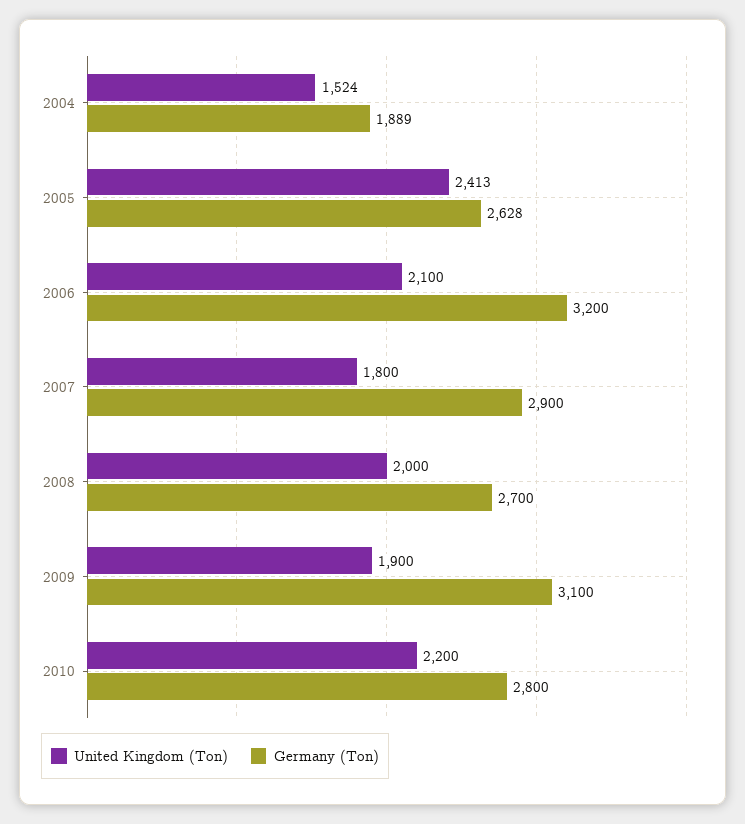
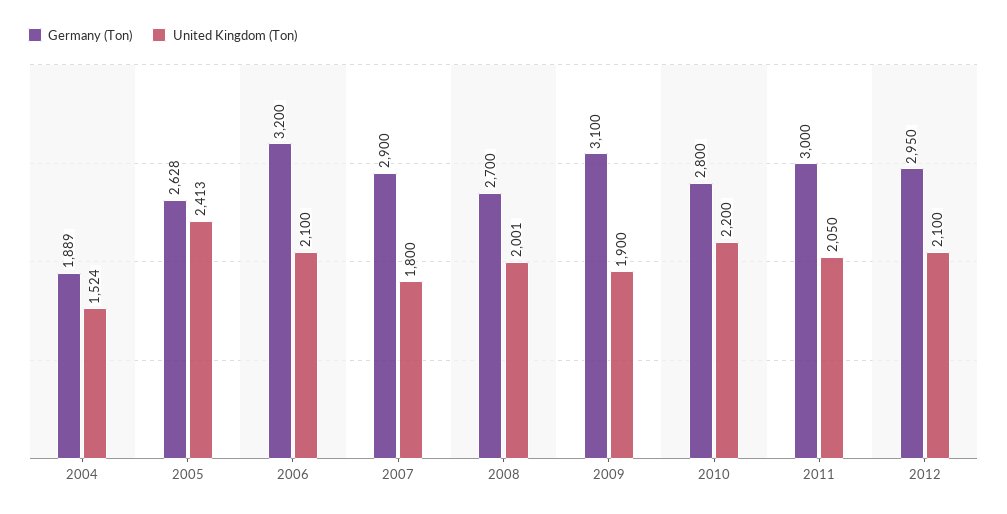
United Kingdom (Ton), 2008: 2000 -> 2001
Germany (Ton), 2011: none -> 3000
United Kingdom (Ton), 2011: none -> 2050
Germany (Ton), 2012: none -> 2950
United Kingdom (Ton), 2012: none -> 2100

